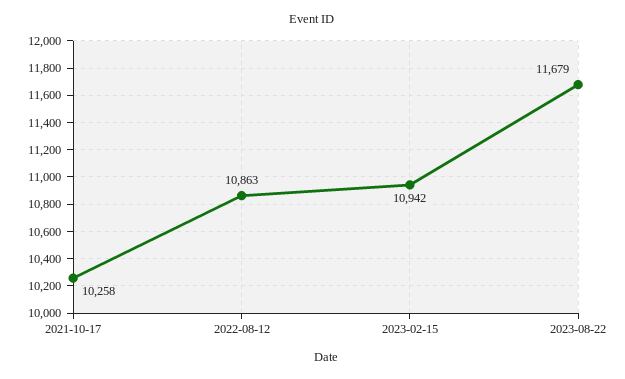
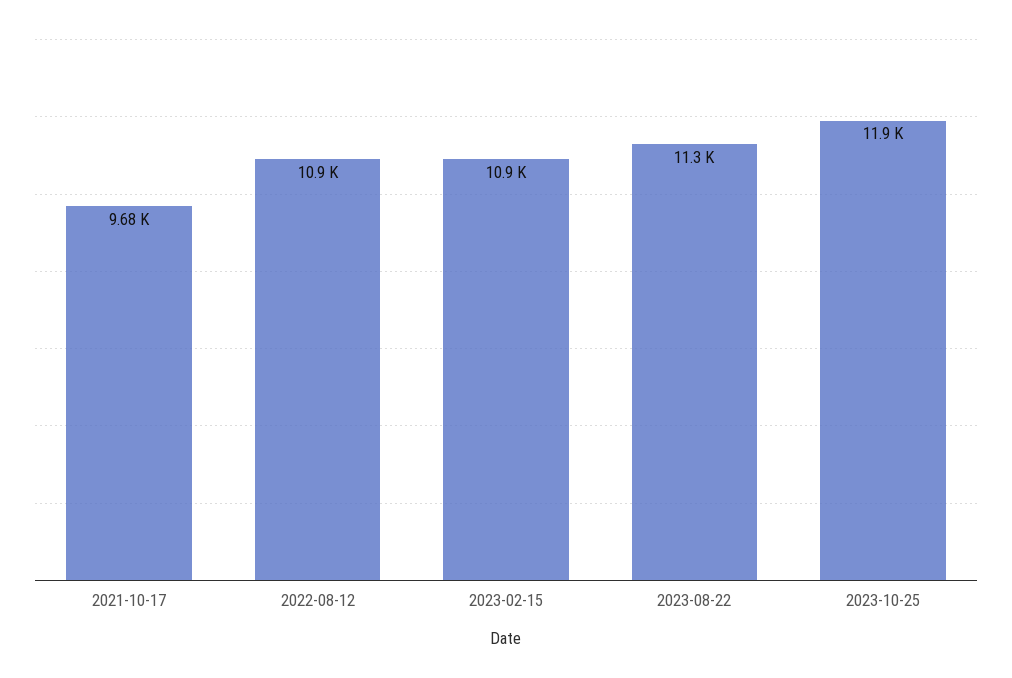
2021-10-17: 10258 -> 9680
2023-08-22: 11679 -> 11300
2023-10-25: none -> 11900

